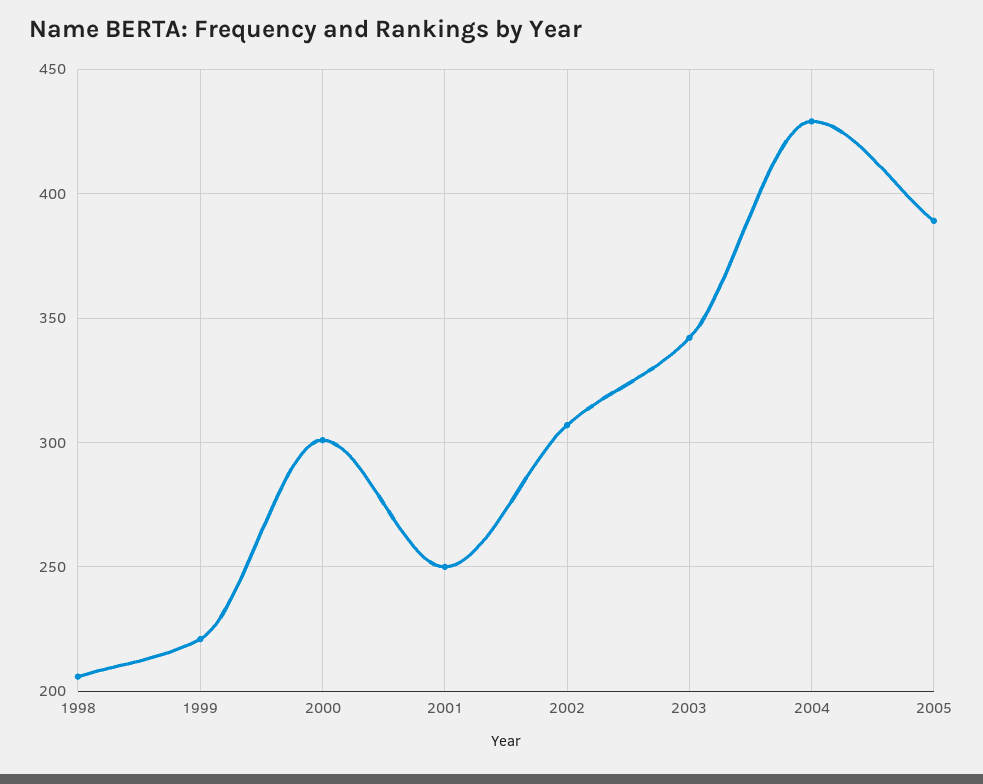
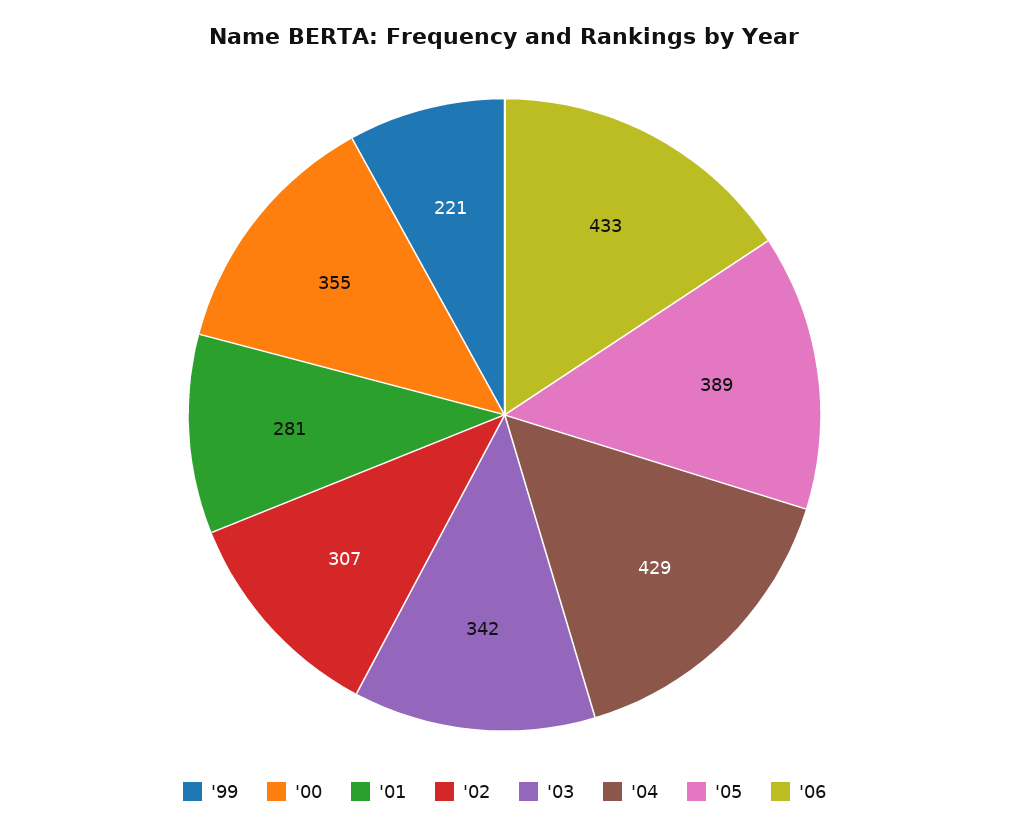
1998: 205 -> none
2000: 300 -> 355
2001: 250 -> 281
'06: none -> 433

